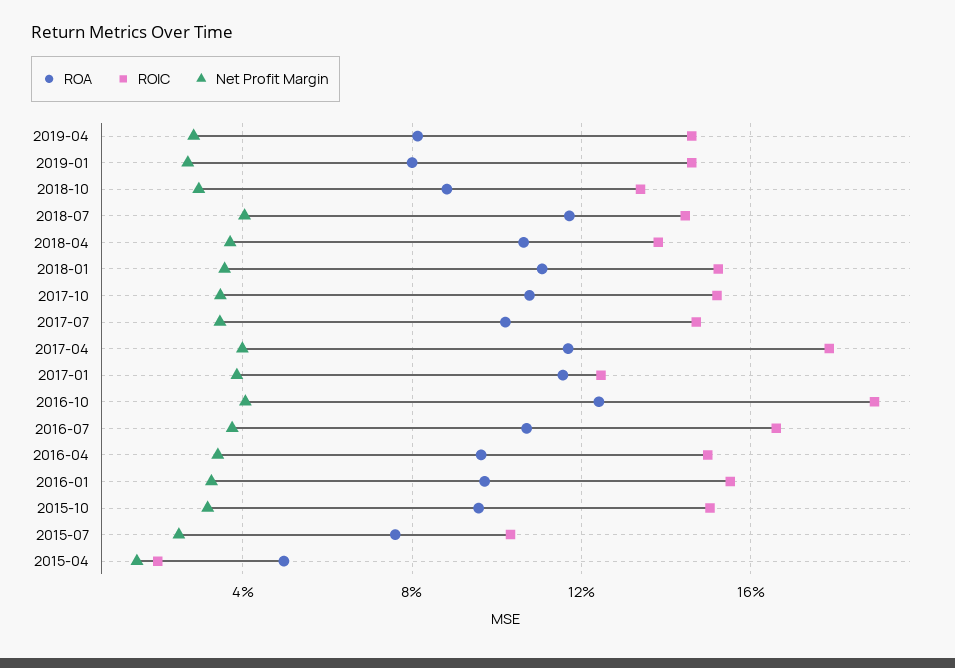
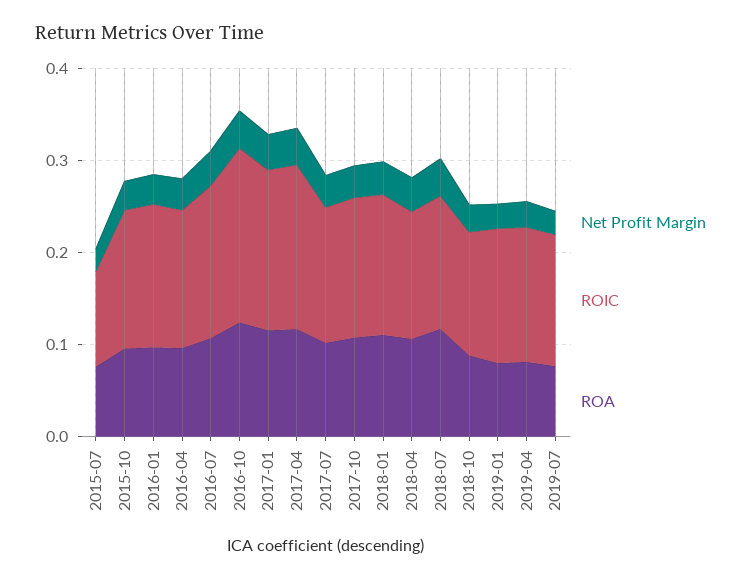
ROIC, 2017-01: 0.125 -> 0.18
ROA, 2015-04: 0.05 -> none
ROIC, 2015-04: 0.02 -> none
Net Profit Margin, 2015-04: 0.015 -> none
Net Profit Margin, 2019-07: none -> 0.02
ROIC, 2019-07: none -> 0.14
ROA, 2019-07: none -> 0.08

